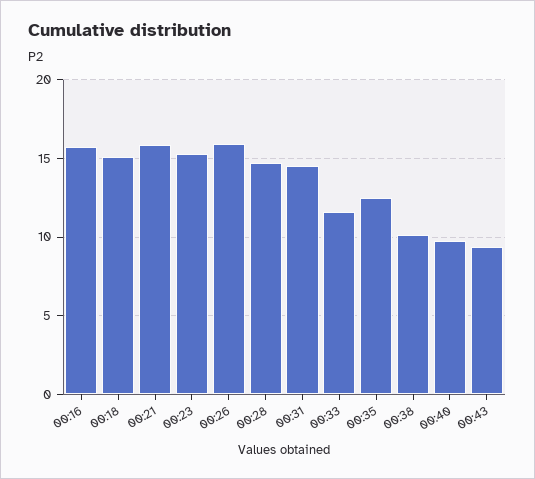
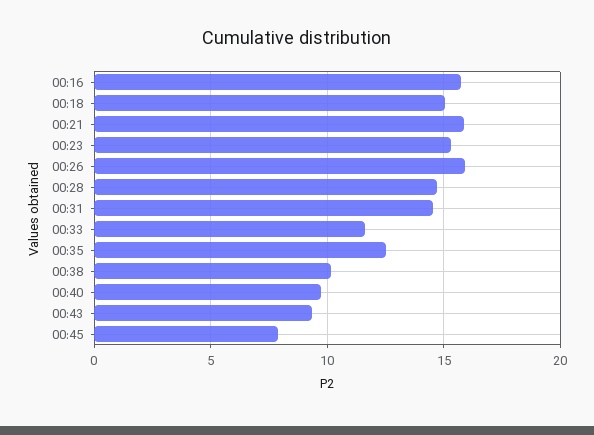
00:45: none -> 8

